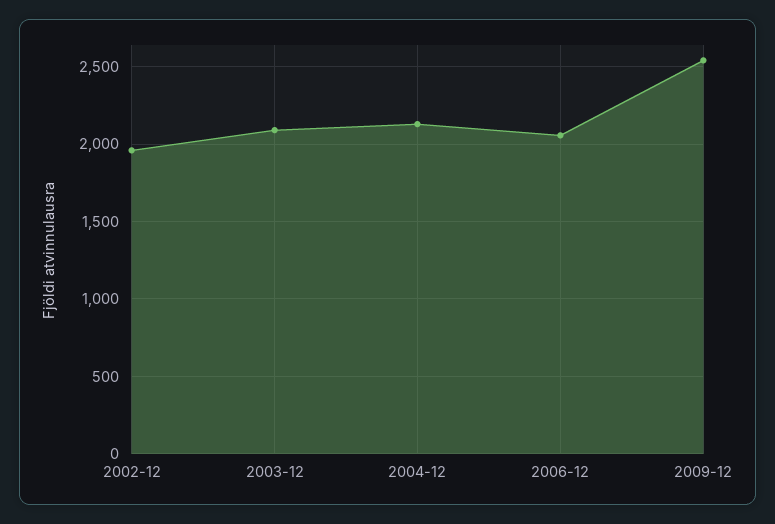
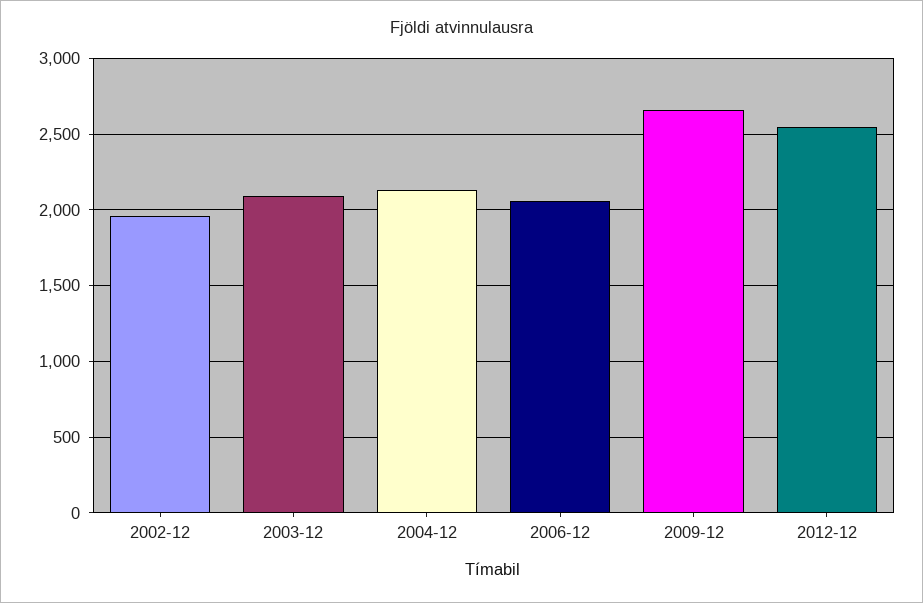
2009-12: 2550 -> 2650
2012-12: none -> 2550

